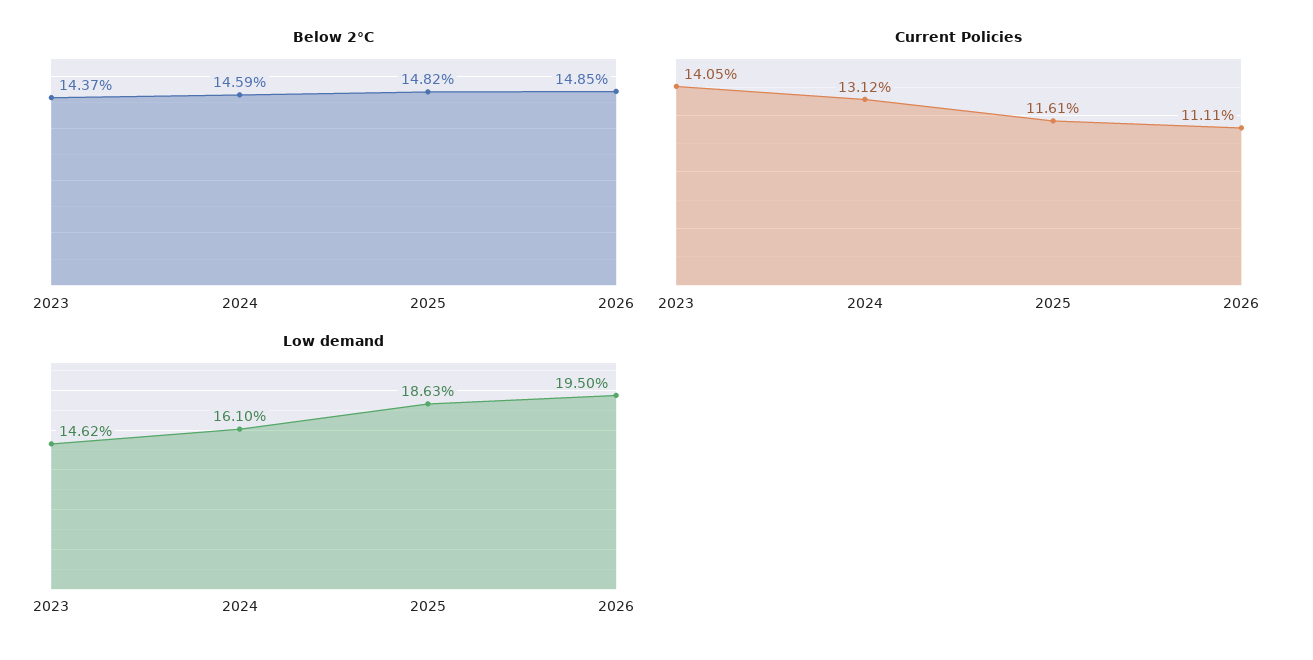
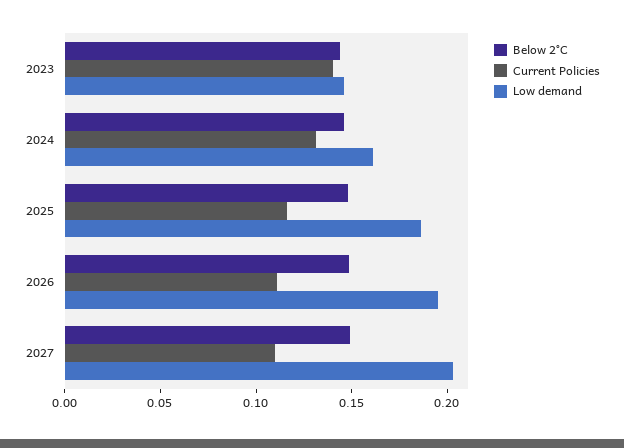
Below 2°C, 2027: none -> 0.15
Current Policies, 2027: none -> 0.11
Low demand, 2027: none -> 0.2

